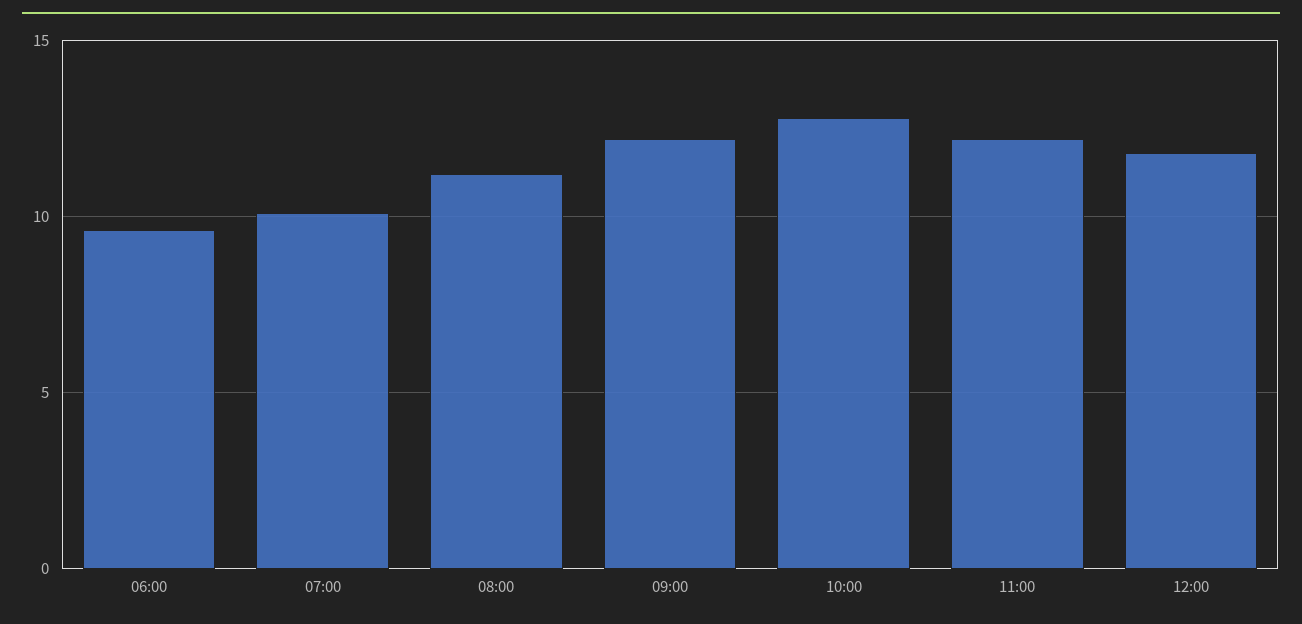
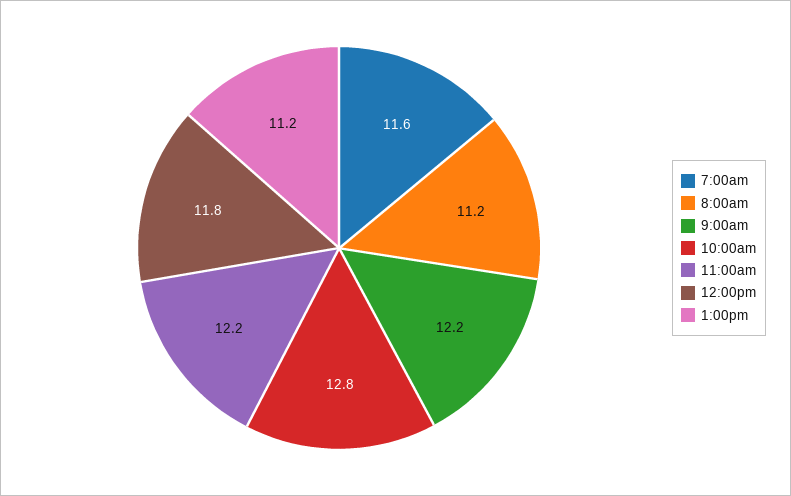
06:00: 9.5 -> none
07:00: 10 -> 11.6
1:00pm: none -> 11.2

